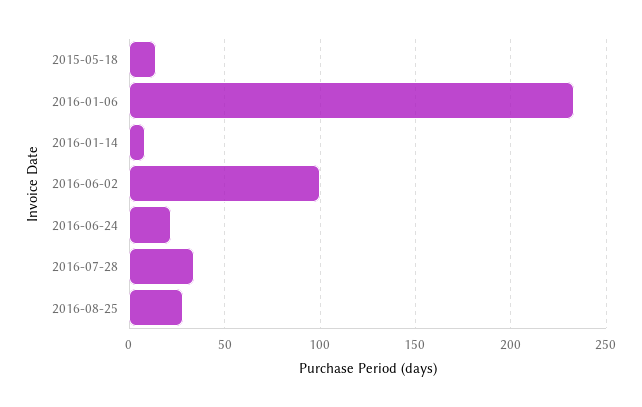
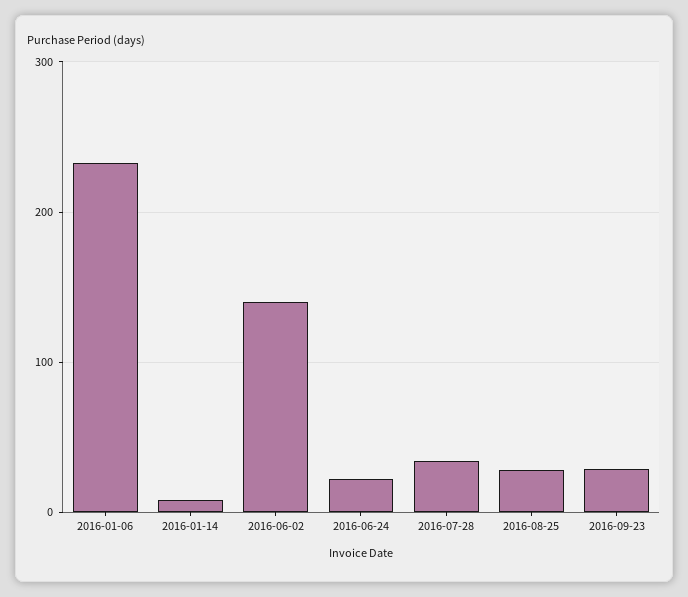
2015-05-18: 15 -> none
2016-06-02: 100 -> 140
2016-09-23: none -> 30

